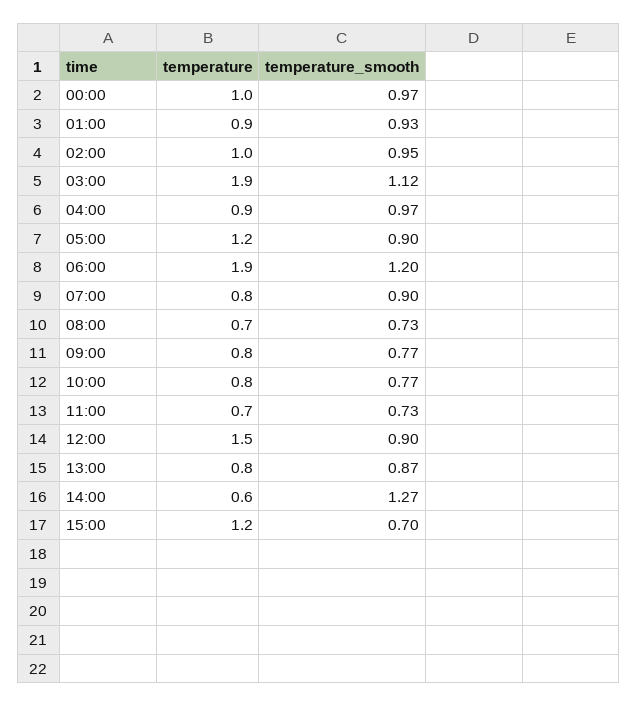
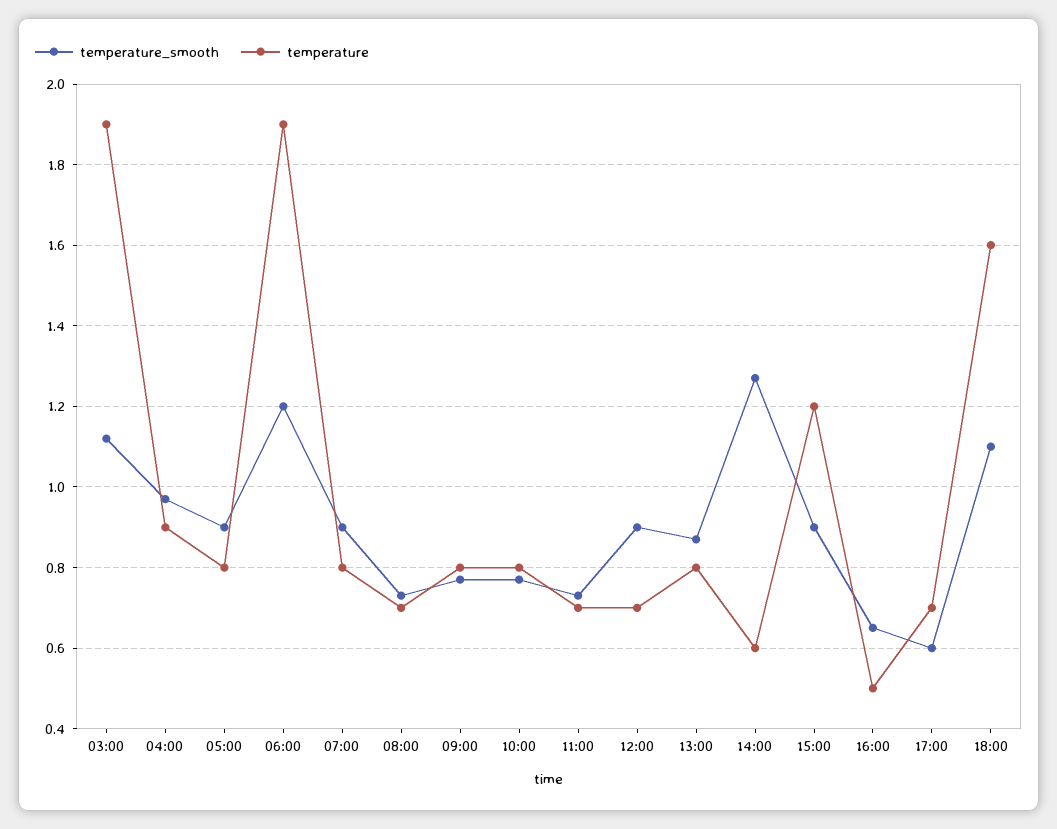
temperature, 00:00: 1 -> none
temperature_smooth, 00:00: 0.97 -> none
temperature, 01:00: 0.9 -> none
temperature_smooth, 01:00: 0.93 -> none
temperature, 02:00: 1 -> none
temperature_smooth, 02:00: 0.95 -> none
temperature, 05:00: 1.2 -> 0.8
temperature, 12:00: 1.5 -> 0.7
temperature_smooth, 15:00: 0.7 -> 0.9
temperature_smooth, 16:00: none -> 0.65
temperature, 16:00: none -> 0.5
temperature_smooth, 17:00: none -> 0.6
temperature, 17:00: none -> 0.7
temperature_smooth, 18:00: none -> 1.1
temperature, 18:00: none -> 1.6

